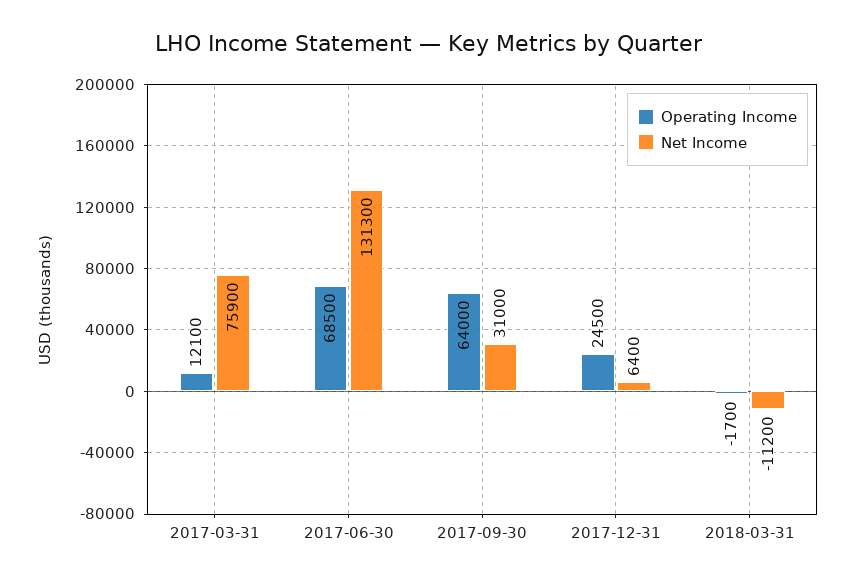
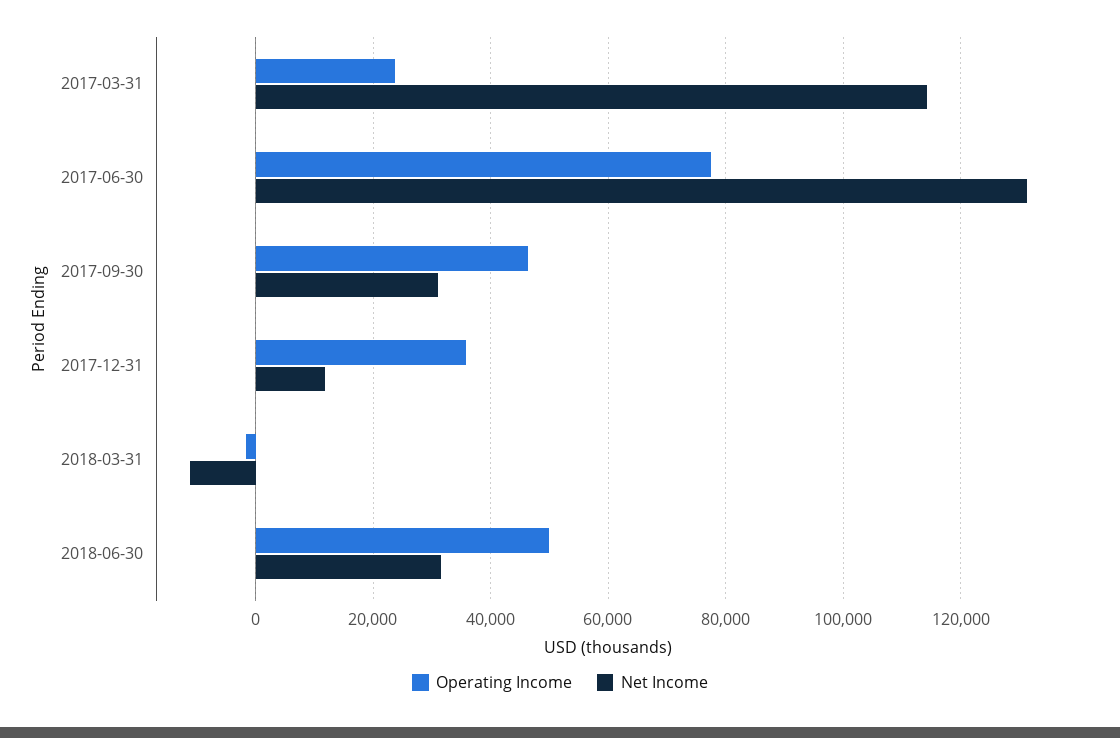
Operating Income, 2017-03-31: 12100 -> 24000
Net Income, 2017-03-31: 75900 -> 114000
Operating Income, 2017-06-30: 68500 -> 78000
Operating Income, 2017-09-30: 64000 -> 46000
Operating Income, 2017-12-31: 24500 -> 36000
Net Income, 2017-12-31: 6400 -> 12000
Operating Income, 2018-06-30: none -> 50000
Net Income, 2018-06-30: none -> 32000

